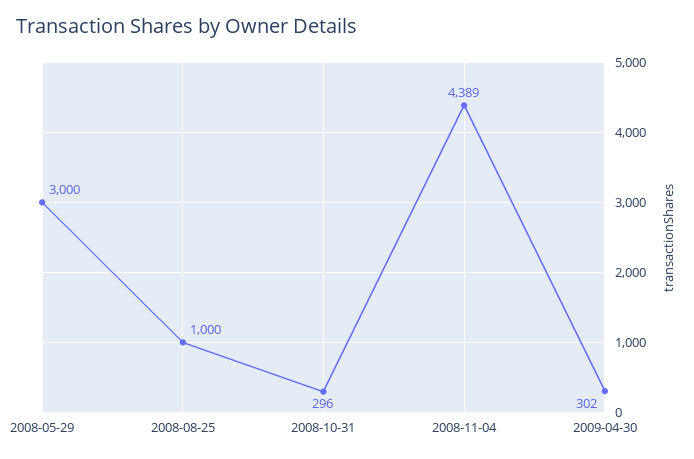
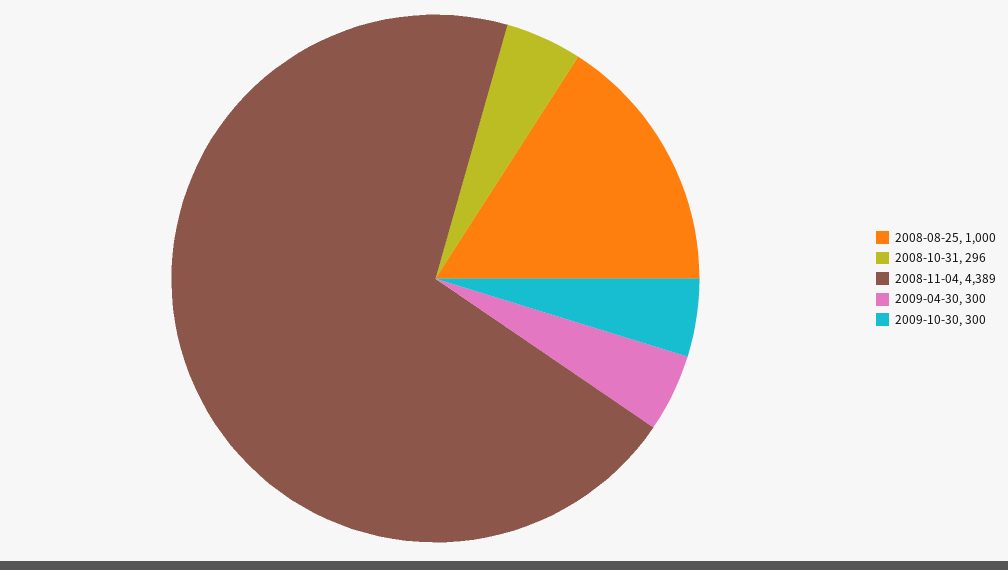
2008-05-29: 3000 -> none
2009-04-30: 302 -> 300
2009-10-30: none -> 300

